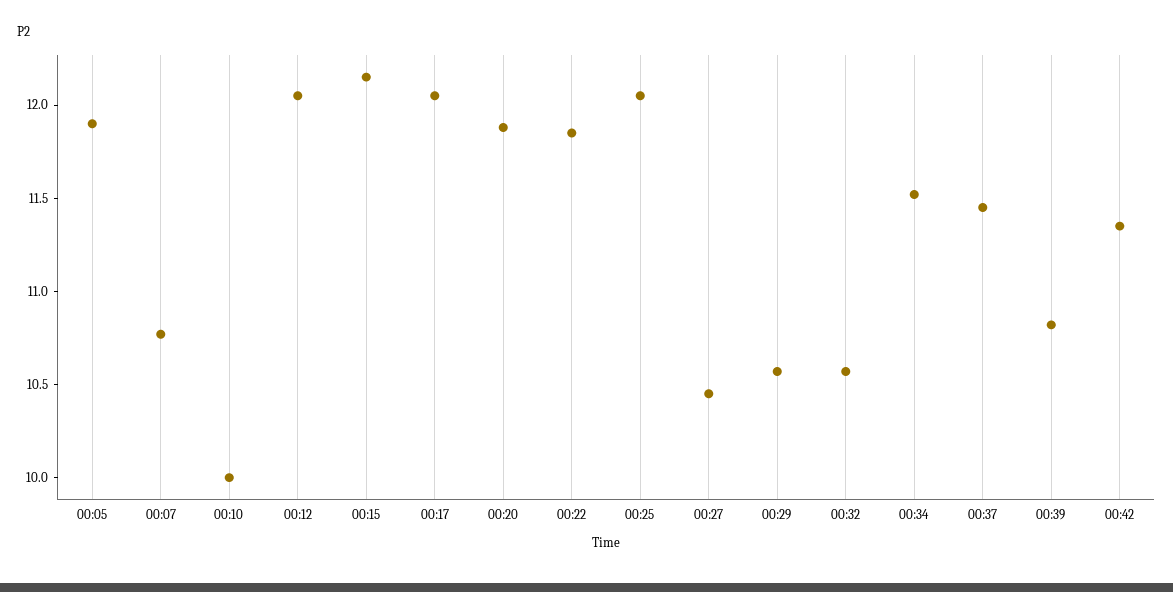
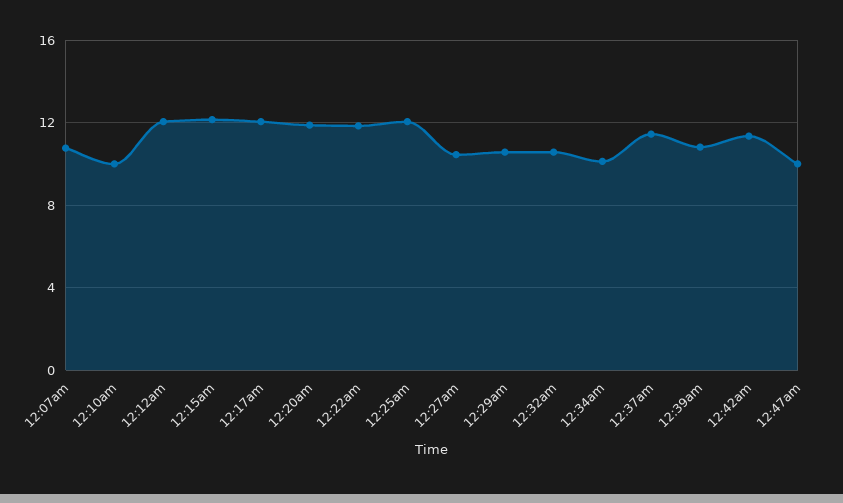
00:05: 11.9 -> none
00:34: 11.5 -> 10
12:47am: none -> 10

